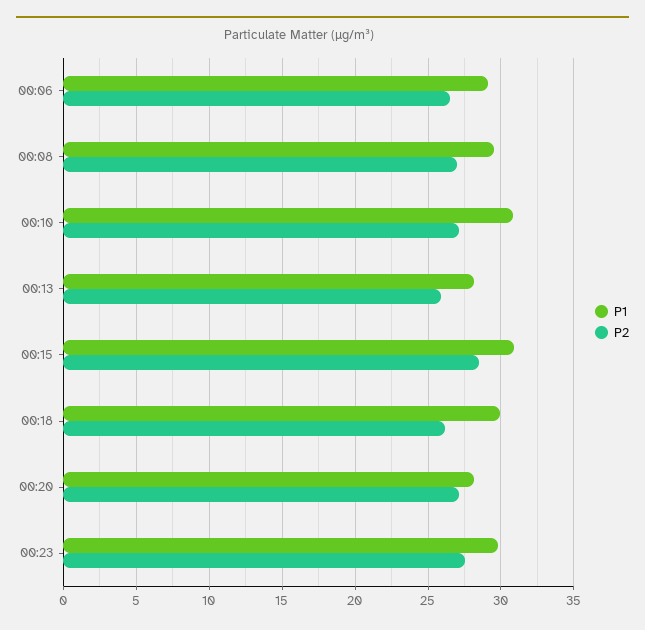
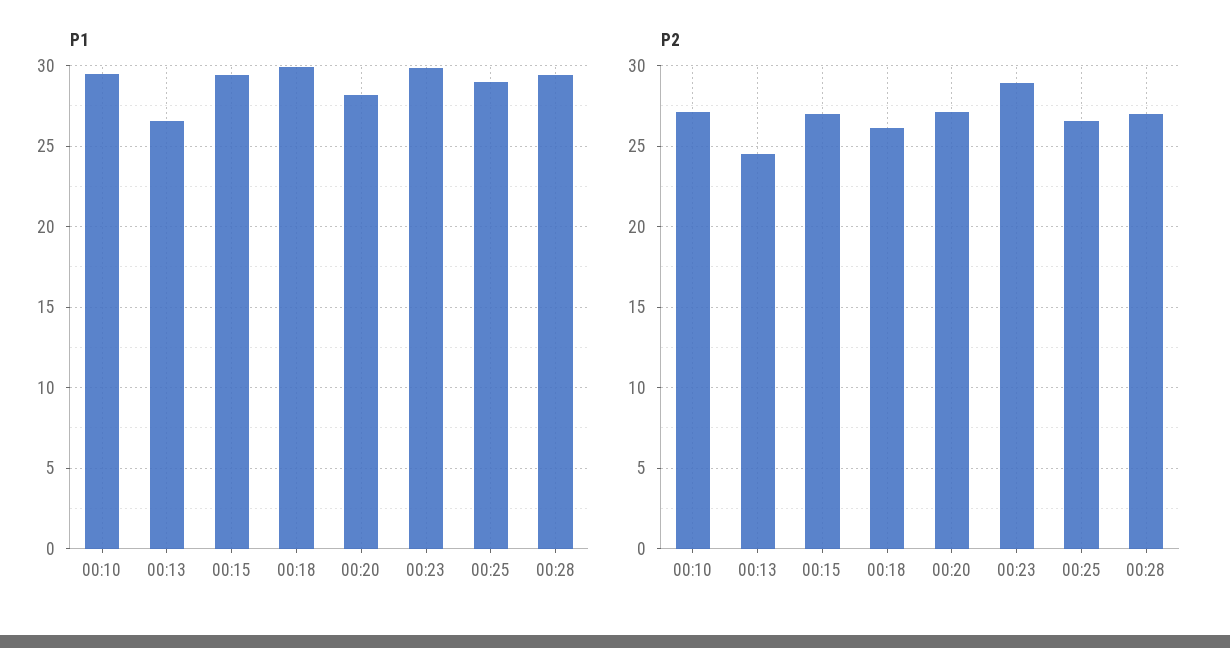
P1, 00:06: 29 -> none
P2, 00:06: 26.5 -> none
P1, 00:08: 29.5 -> none
P2, 00:08: 27 -> none
P1, 00:10: 31 -> 29.5
P1, 00:13: 28 -> 26.5
P2, 00:13: 26 -> 24.5
P1, 00:15: 31 -> 29.5
P2, 00:15: 28.5 -> 27
P2, 00:23: 27.5 -> 29
P1, 00:25: none -> 29
P1, 00:28: none -> 29.5
P2, 00:25: none -> 26.5
P2, 00:28: none -> 27

